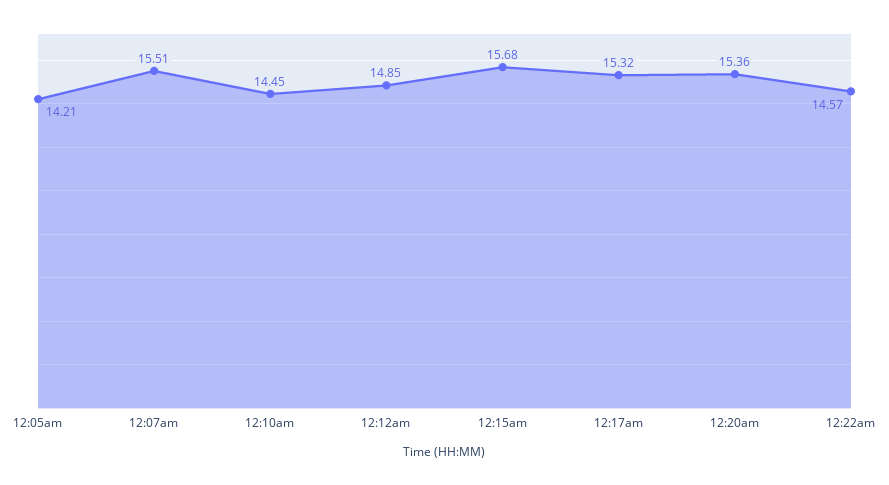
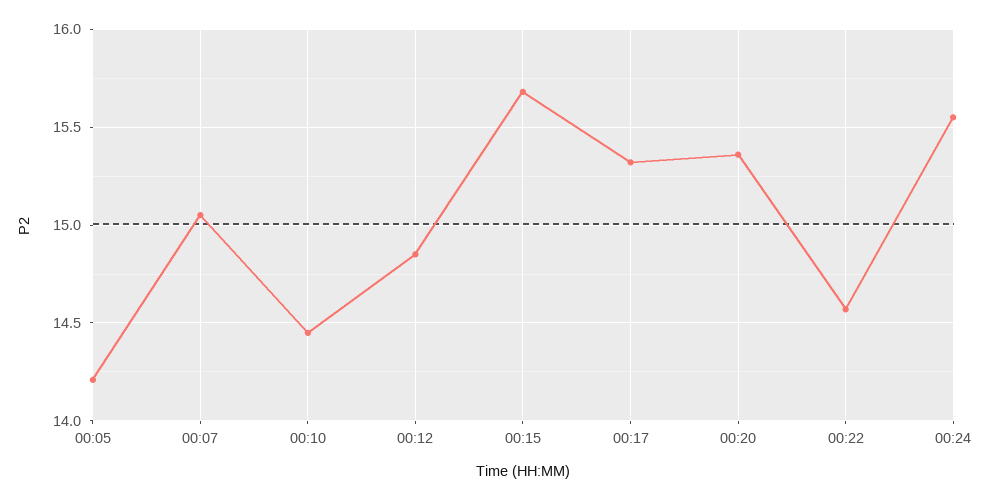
12:07am: 15.51 -> 15.05
00:24: none -> 15.55

